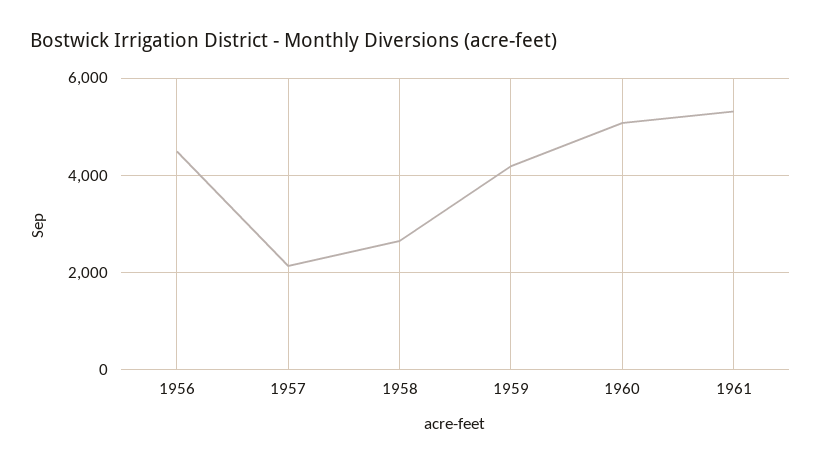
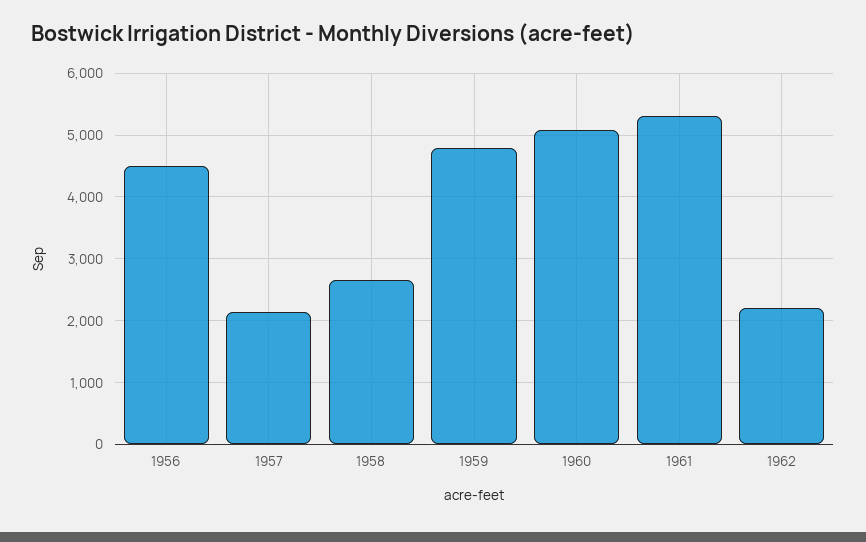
1959: 4200 -> 4800
1962: none -> 2200

